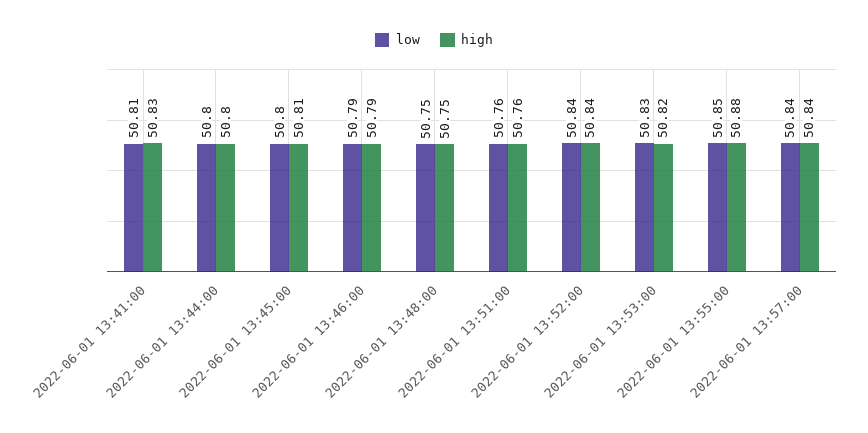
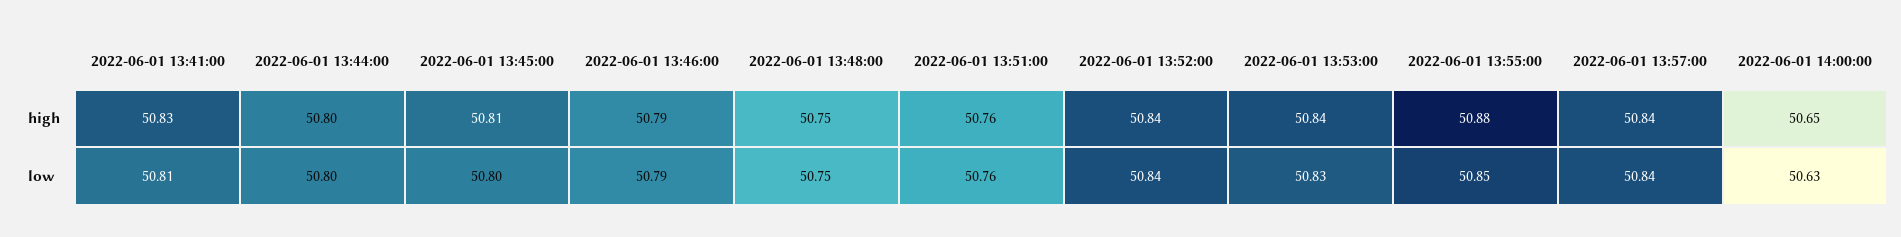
high, 2022-06-01 13:53:00: 50.82 -> 50.84
high, 2022-06-01 14:00:00: none -> 50.65
low, 2022-06-01 14:00:00: none -> 50.63

